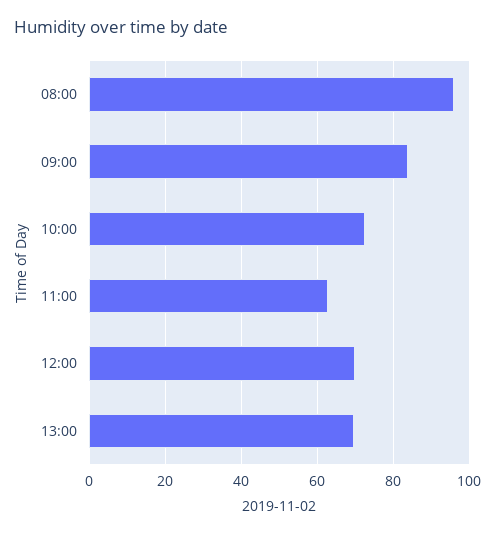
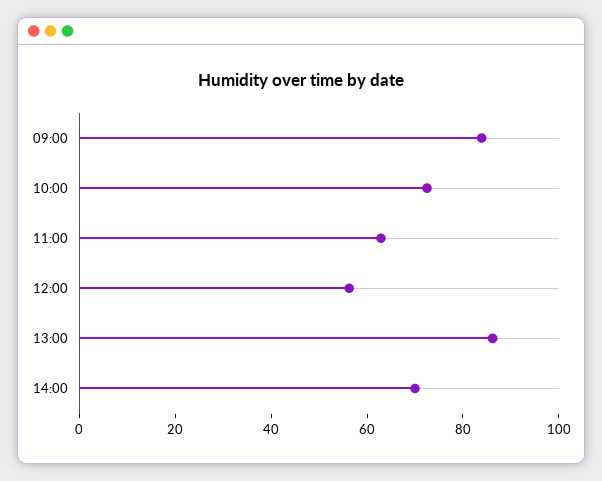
08:00: 96 -> none
12:00: 70 -> 55
13:00: 70 -> 85
14:00: none -> 70

